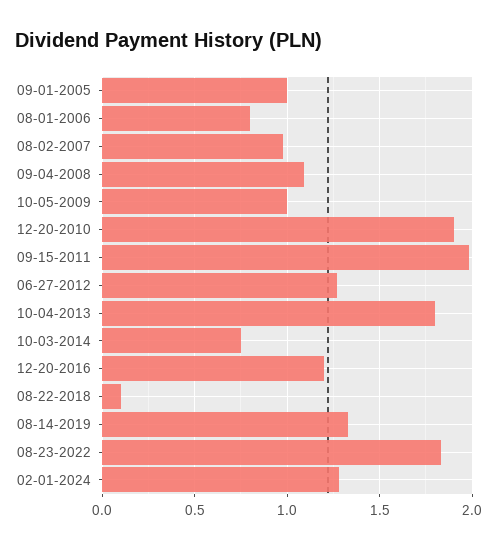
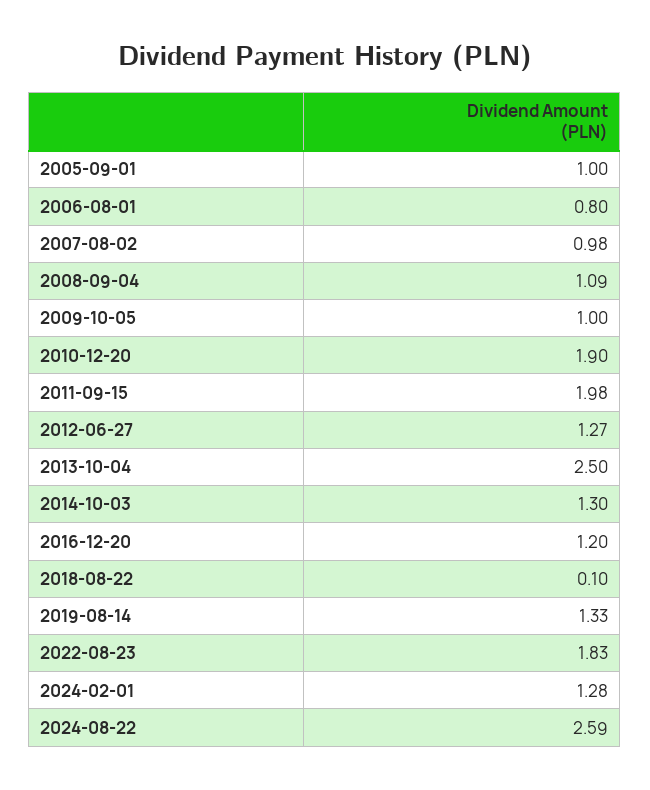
10-04-2013: 1.8 -> 2.5
10-03-2014: 0.75 -> 1.3
2024-08-22: none -> 2.59

